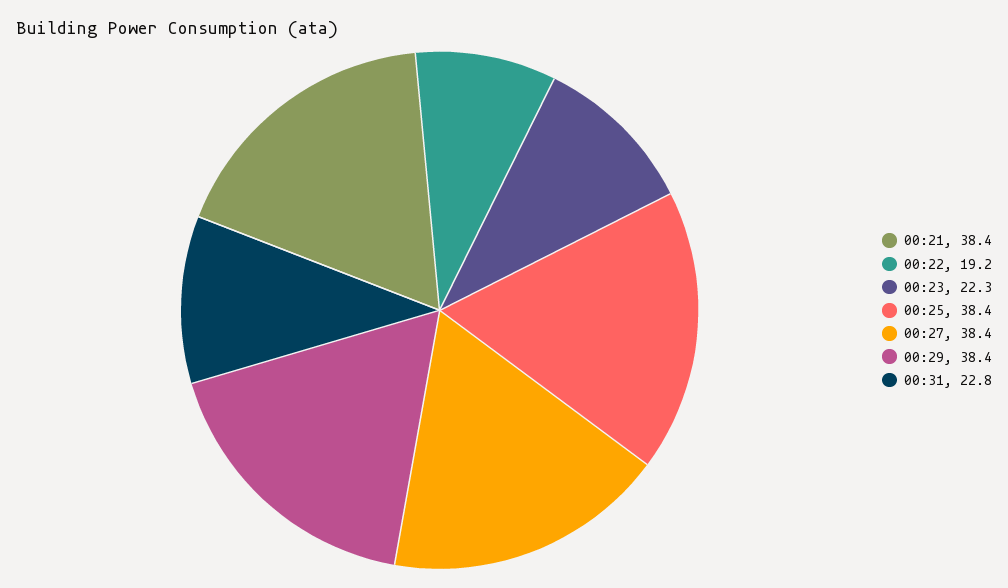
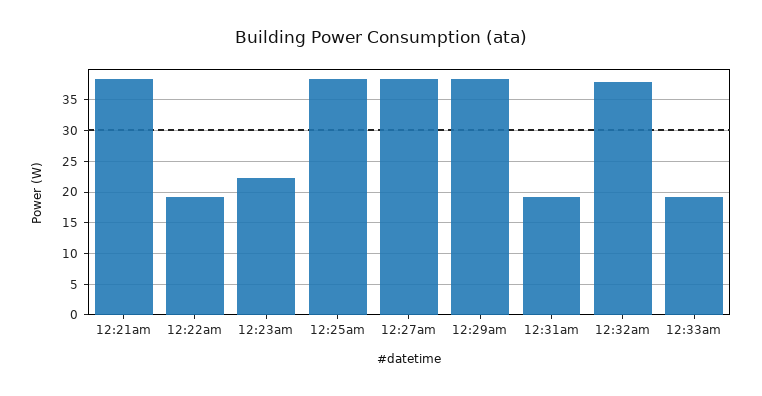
00:31: 22.8 -> 19
12:32am: none -> 38
12:33am: none -> 19

